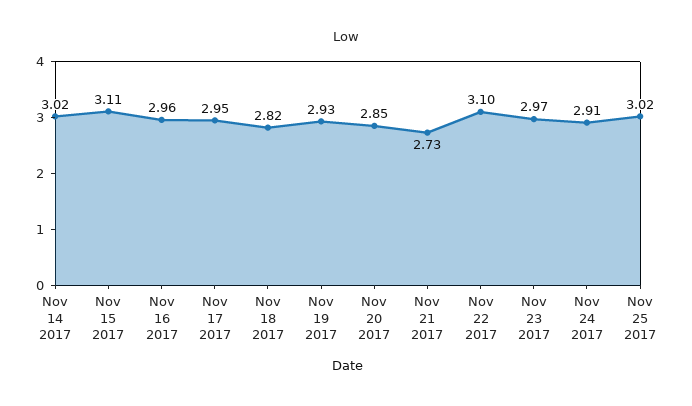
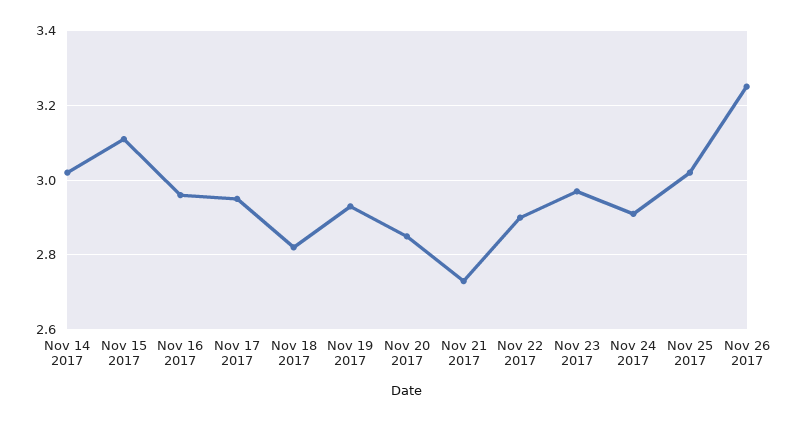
Nov 22 2017: 3.1 -> 2.9
Nov 26 2017: none -> 3.25

